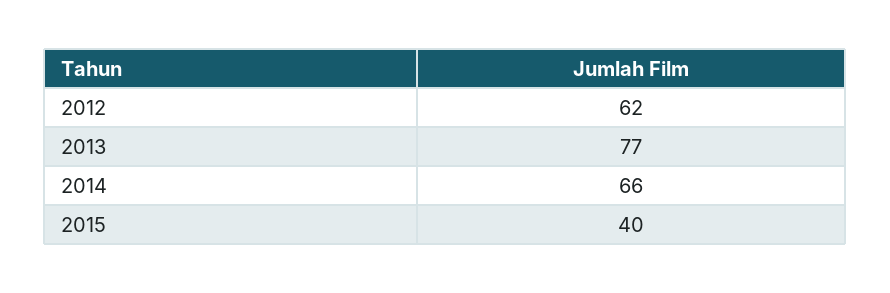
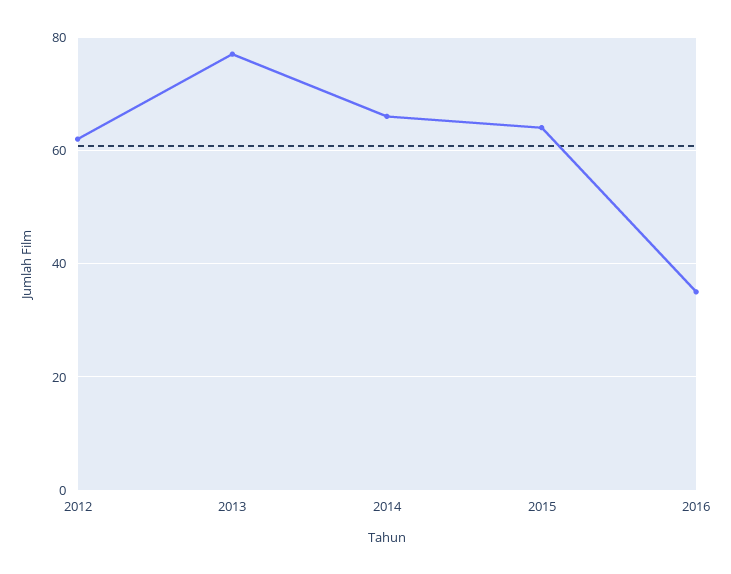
2015: 40 -> 65
2016: none -> 35

